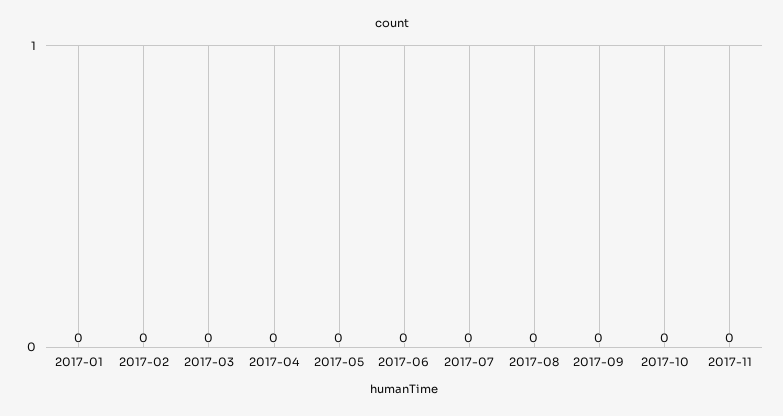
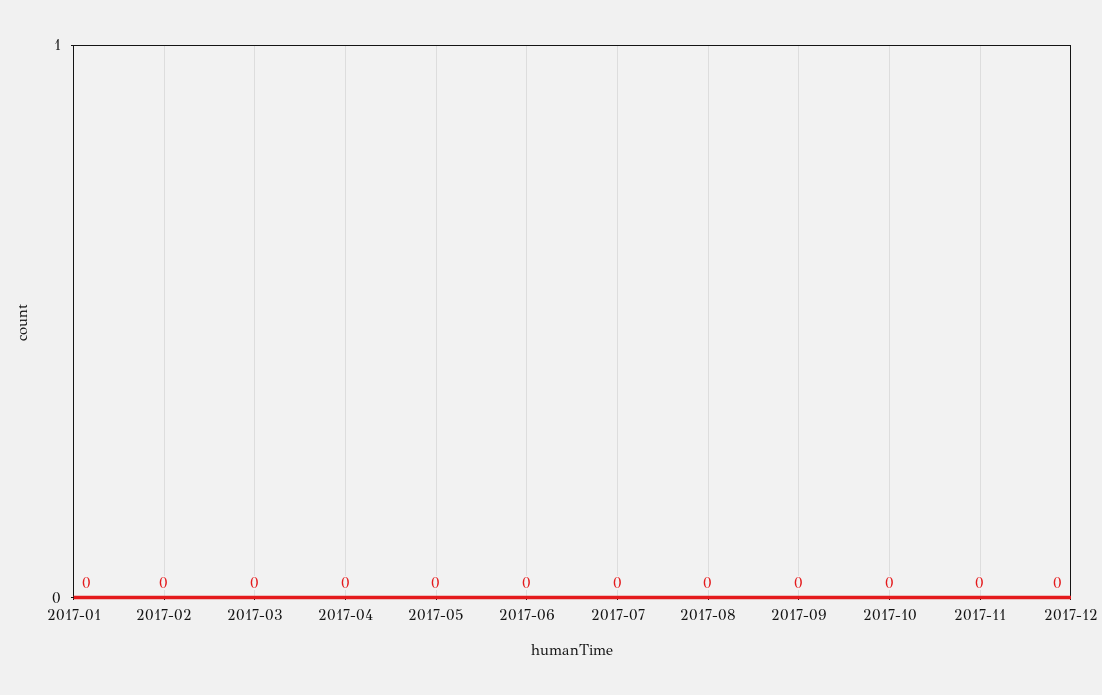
2017-12: none -> 0

